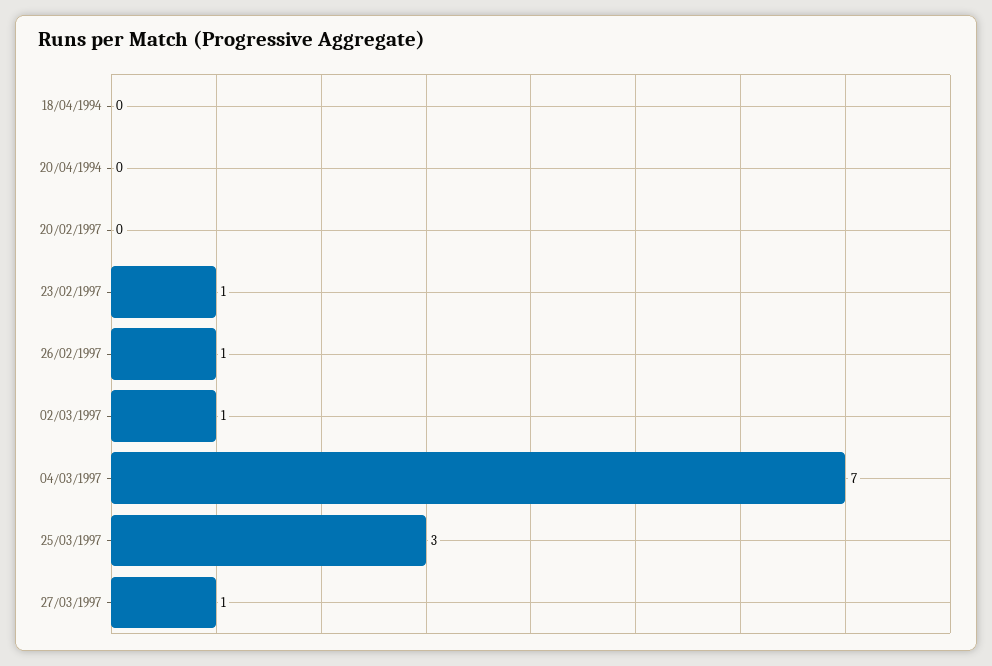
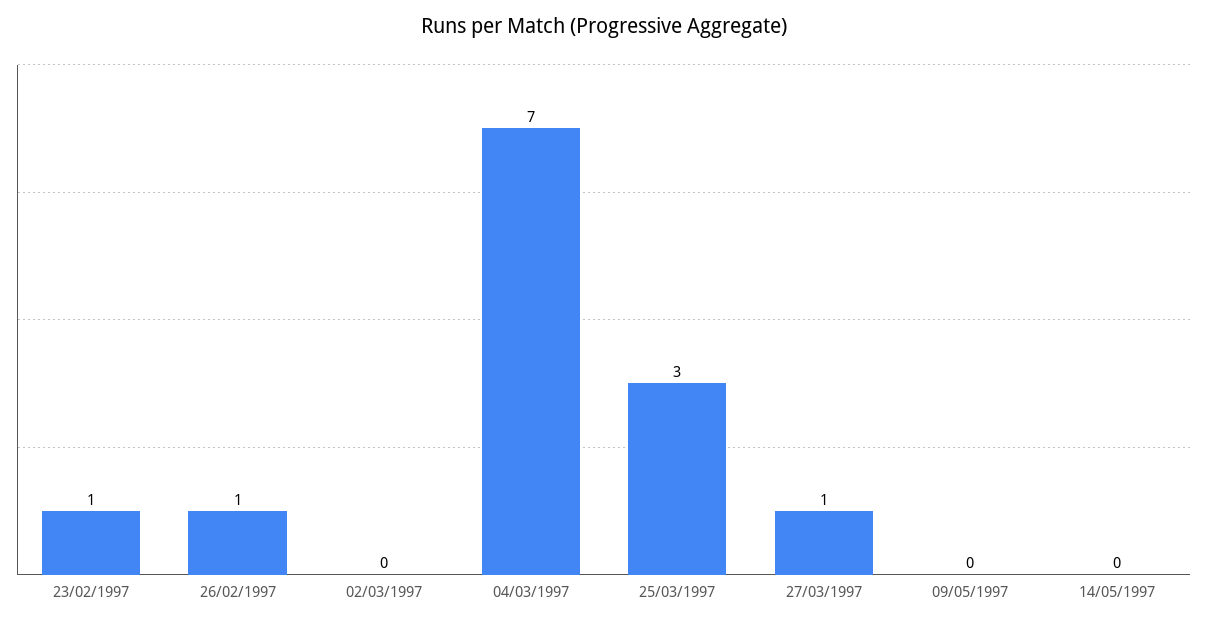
18/04/1994: 0 -> none
20/04/1994: 0 -> none
20/02/1997: 0 -> none
02/03/1997: 1 -> 0
09/05/1997: none -> 0
14/05/1997: none -> 0

